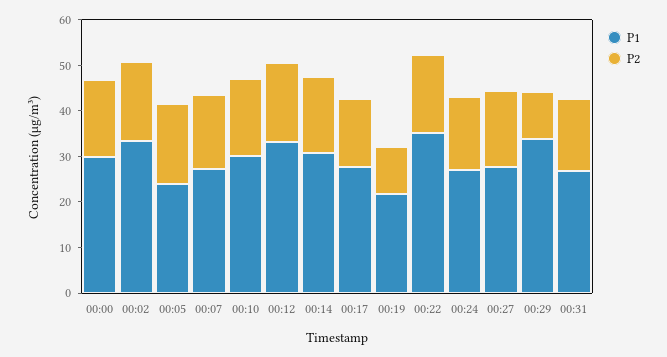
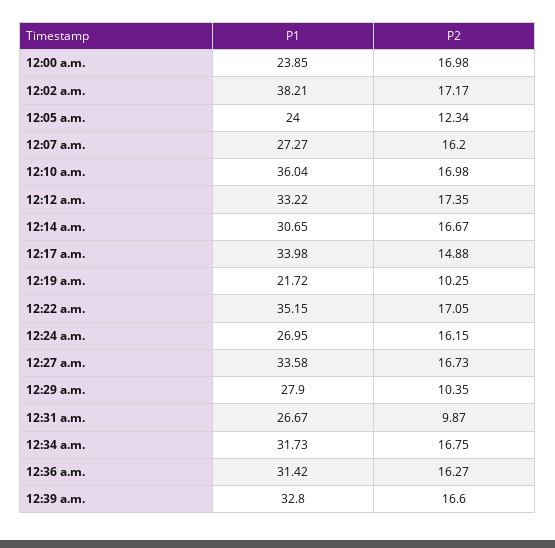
P1, 00:00: 30 -> 23.85
P1, 00:02: 34 -> 38.21
P2, 00:05: 18 -> 12.34
P1, 00:10: 30 -> 36.04
P1, 00:17: 28 -> 33.98
P1, 00:27: 28 -> 33.58
P1, 00:29: 34 -> 27.9
P2, 00:31: 16 -> 9.87
P1, 12:34 a.m.: none -> 31.73
P2, 12:34 a.m.: none -> 16.75
P1, 12:36 a.m.: none -> 31.42
P2, 12:36 a.m.: none -> 16.27
P1, 12:39 a.m.: none -> 32.8
P2, 12:39 a.m.: none -> 16.6

